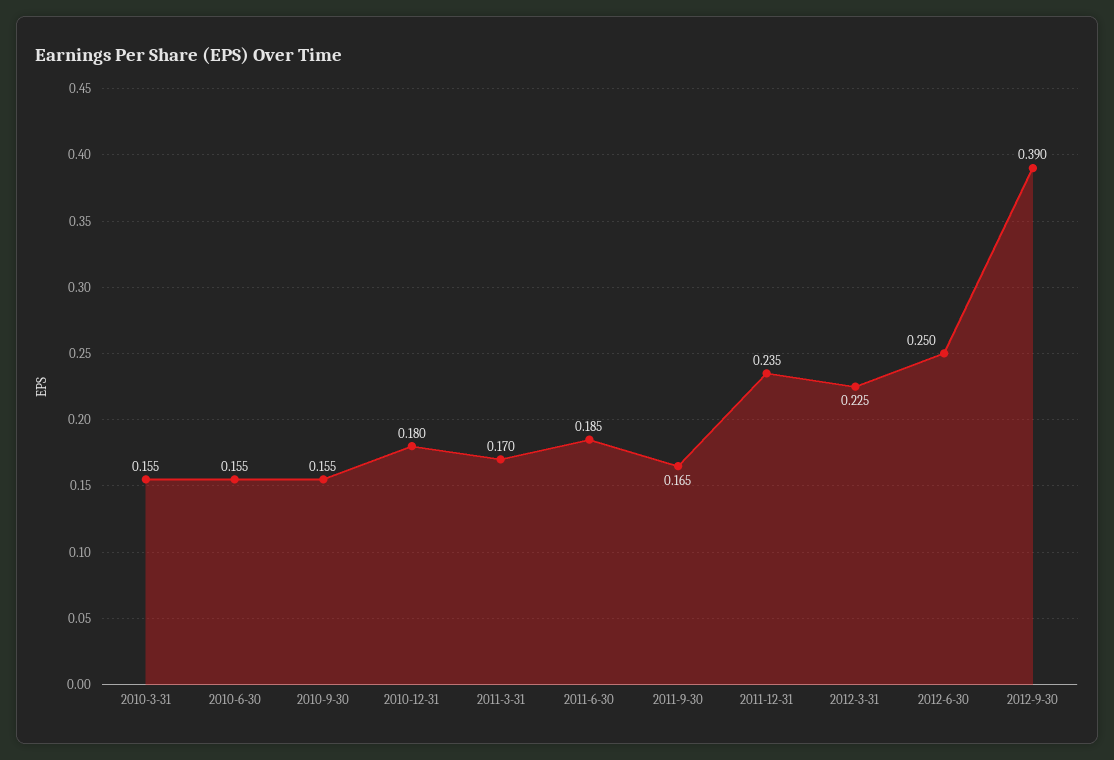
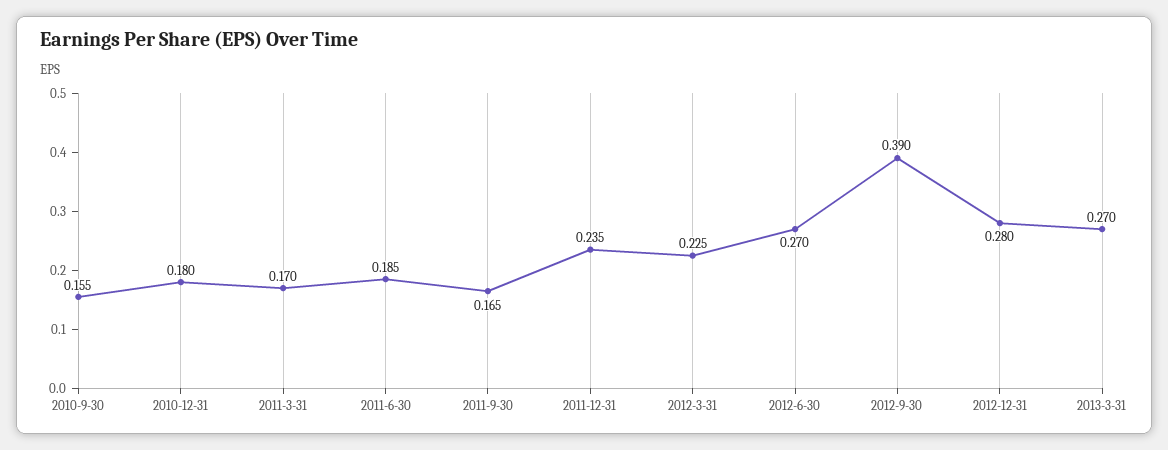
2010-3-31: 0.155 -> none
2010-6-30: 0.155 -> none
2012-6-30: 0.25 -> 0.27
2012-12-31: none -> 0.28
2013-3-31: none -> 0.27

